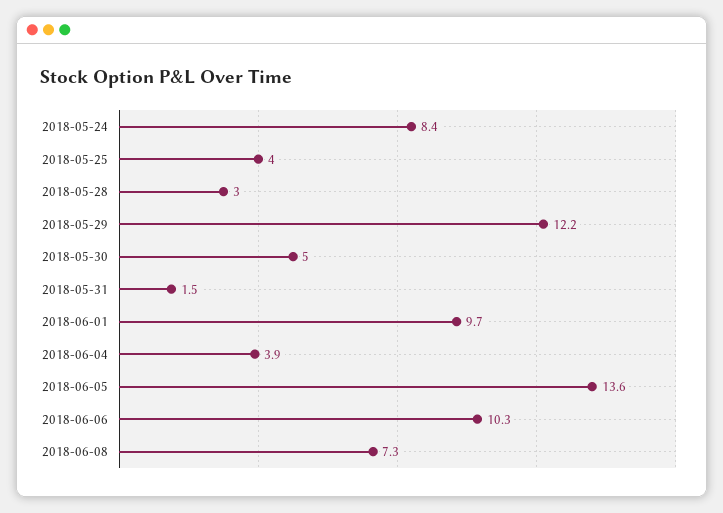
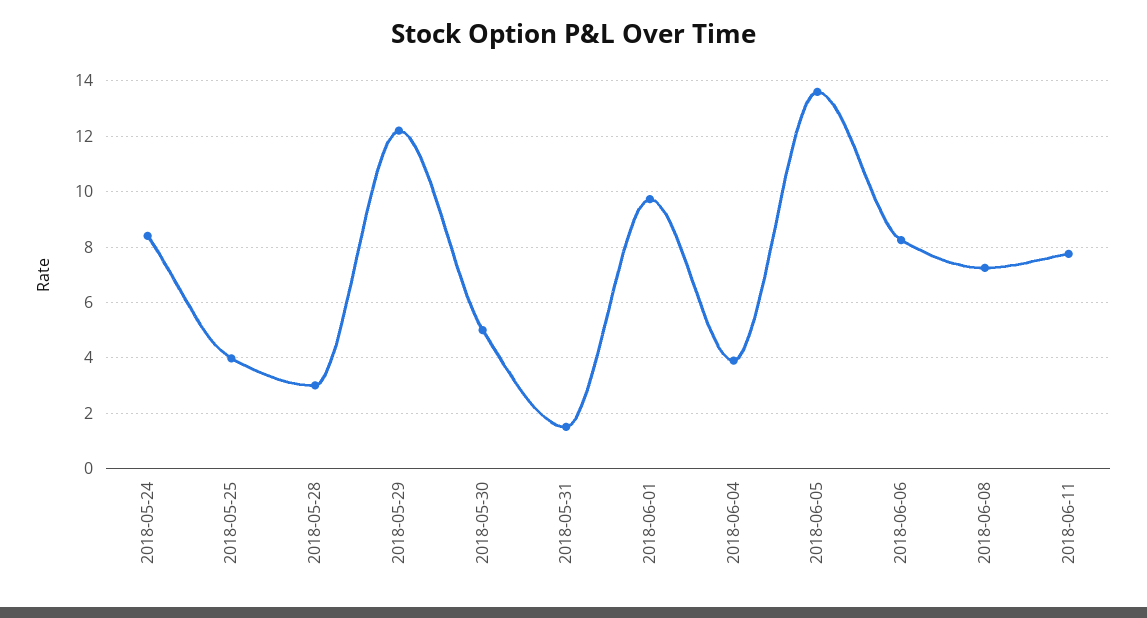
2018-06-06: 10.3 -> 8.25
2018-06-11: none -> 7.75

